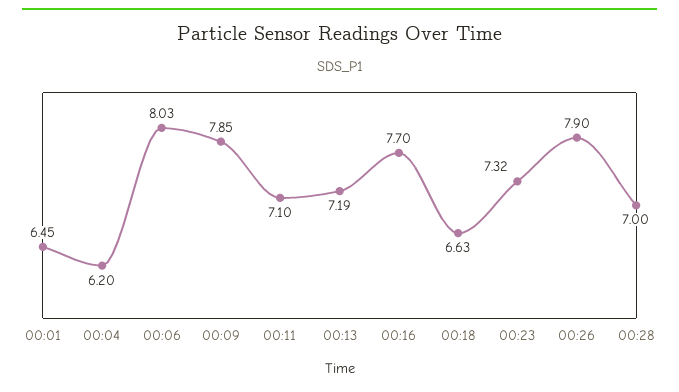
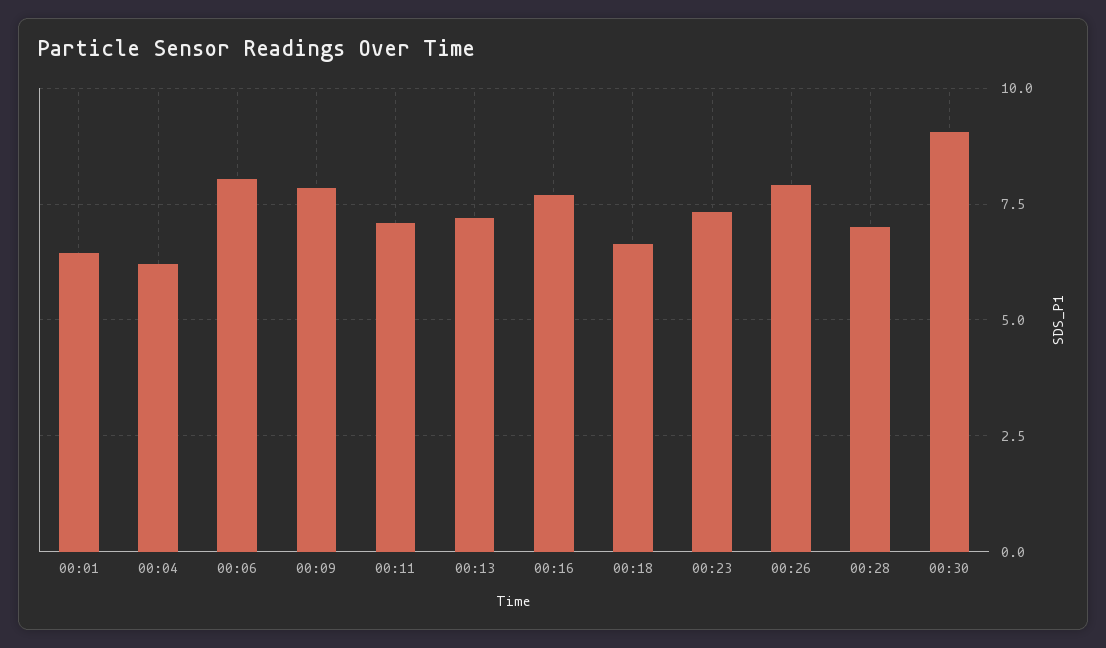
00:30: none -> 9

